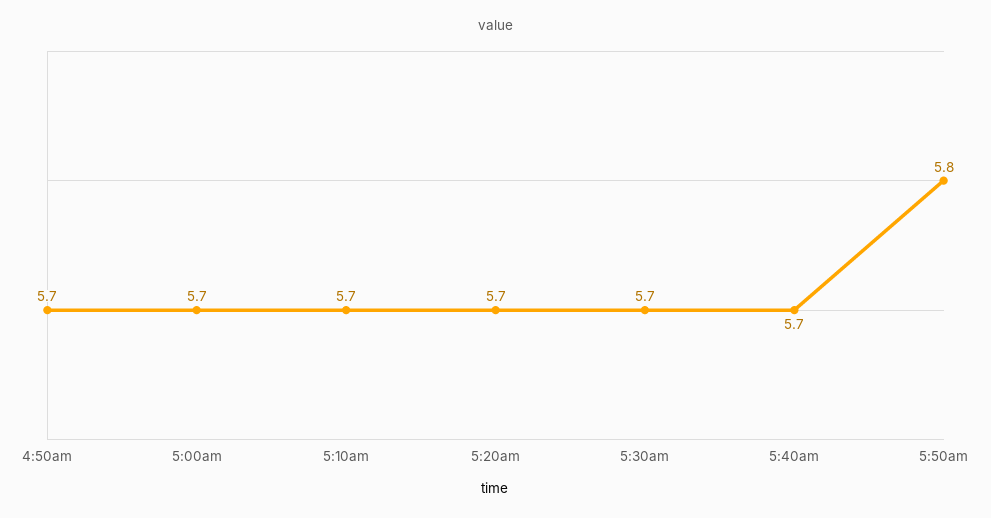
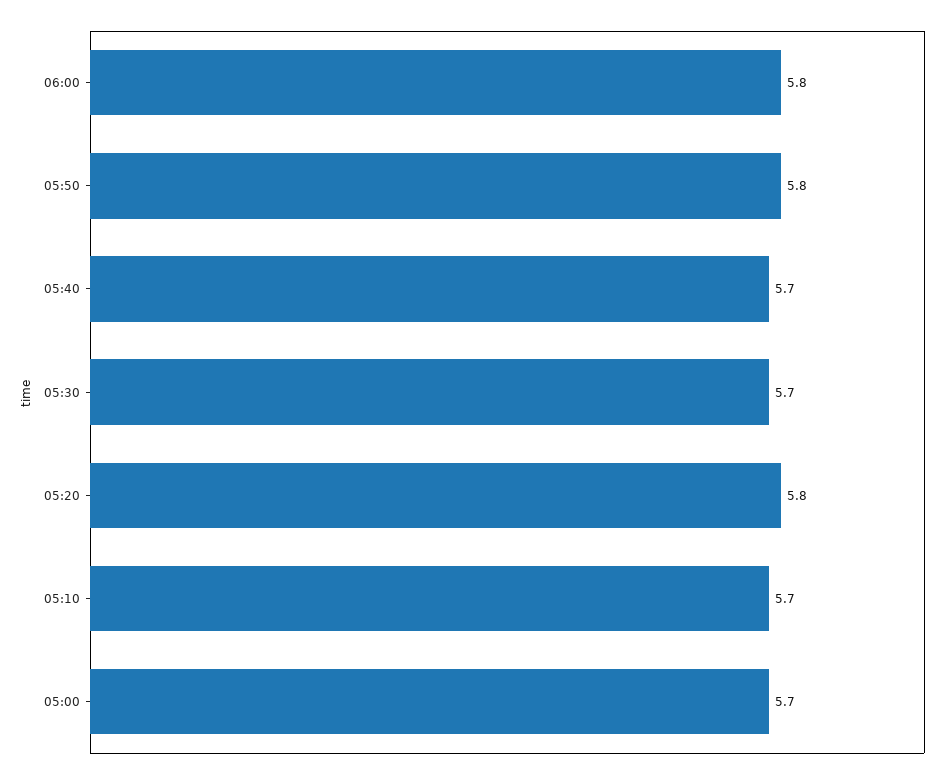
4:50am: 5.7 -> none
5:20am: 5.7 -> 5.8
06:00: none -> 5.8

